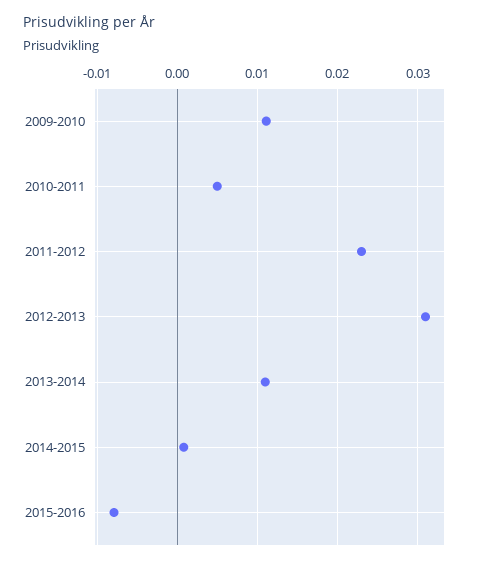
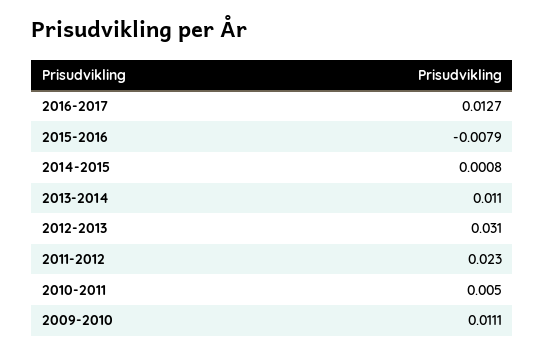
2016-2017: none -> 0.0127

